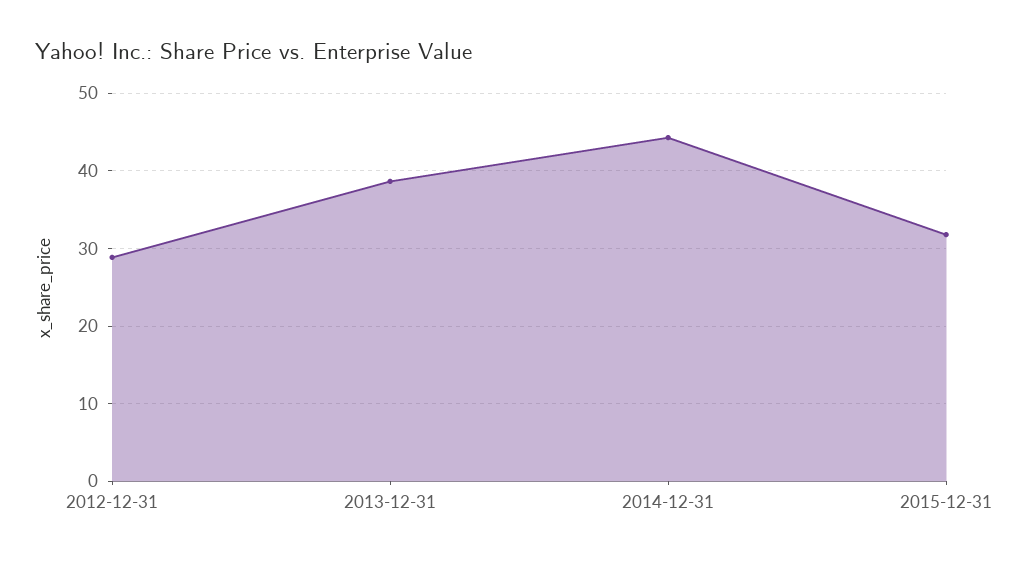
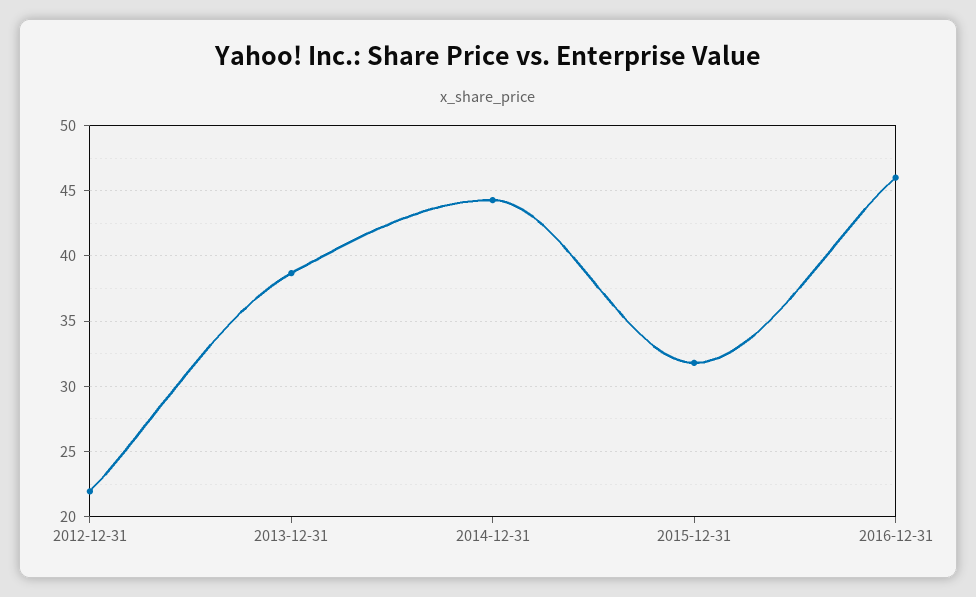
2012-12-31: 29 -> 22
2016-12-31: none -> 46

